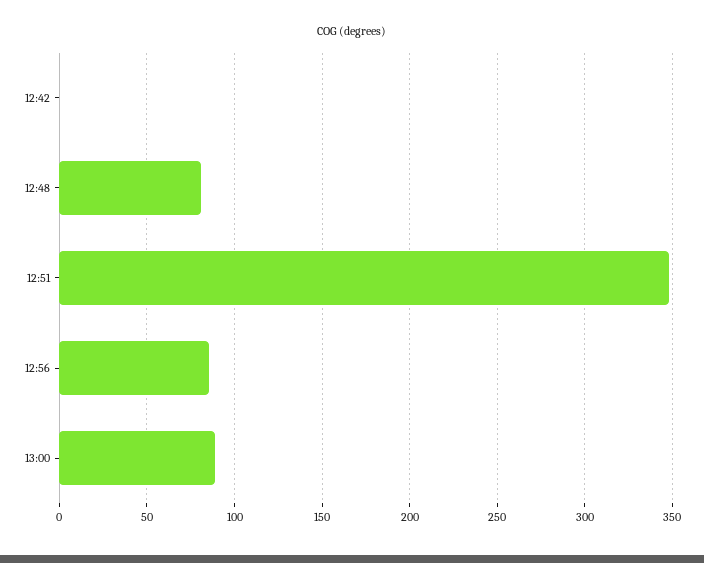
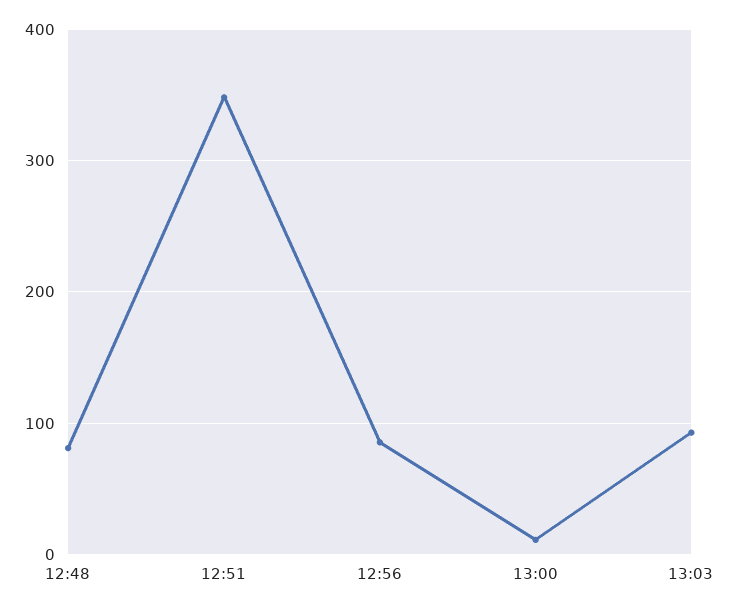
12:42: 0 -> none
13:00: 90 -> 10
13:03: none -> 90

